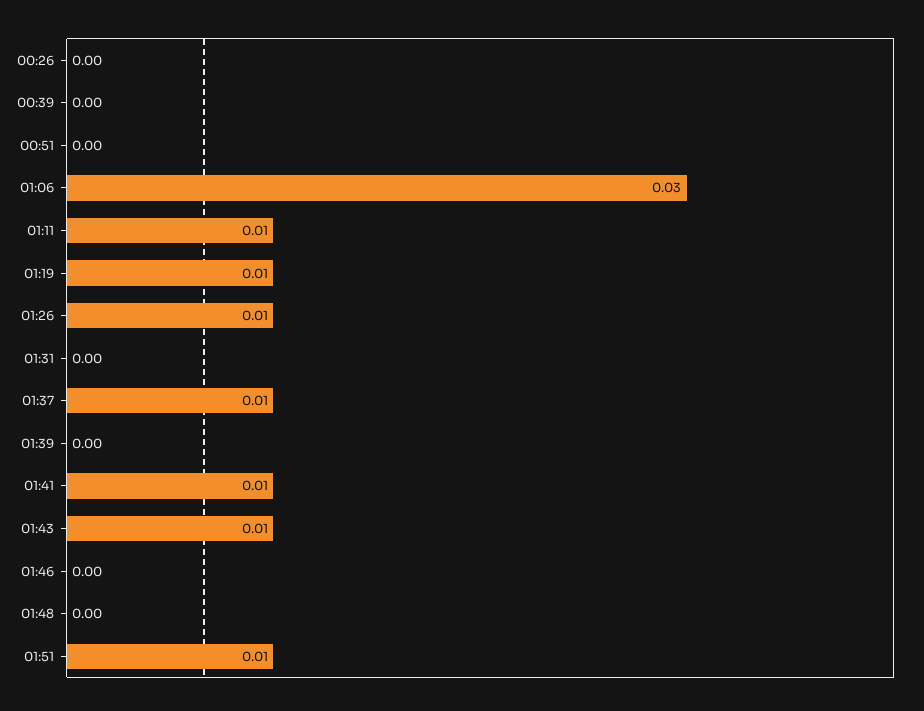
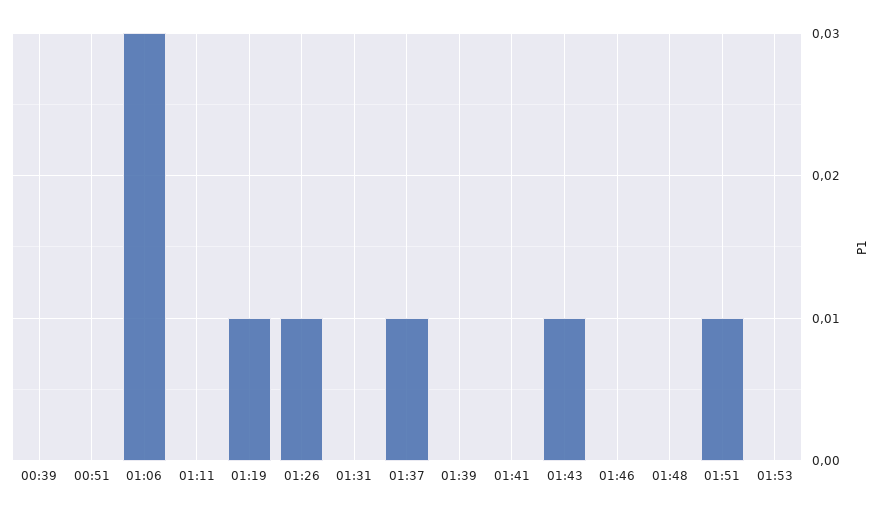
00:26: 0 -> none
01:11: 0.01 -> 0
01:41: 0.01 -> 0
01:53: none -> 0

